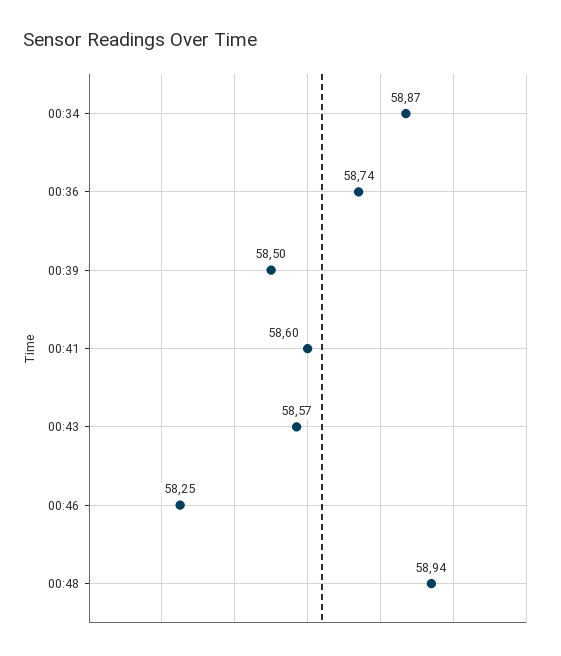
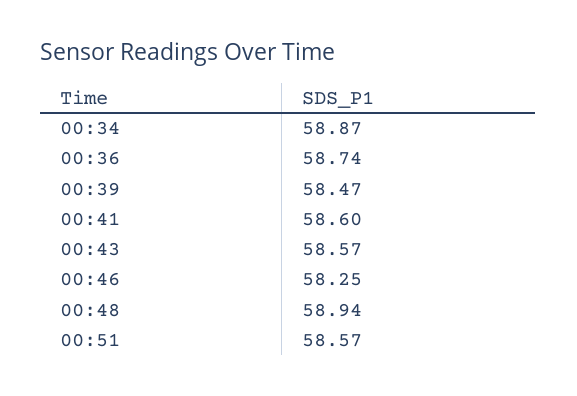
00:39: 58.5 -> 58.47
00:51: none -> 58.57

